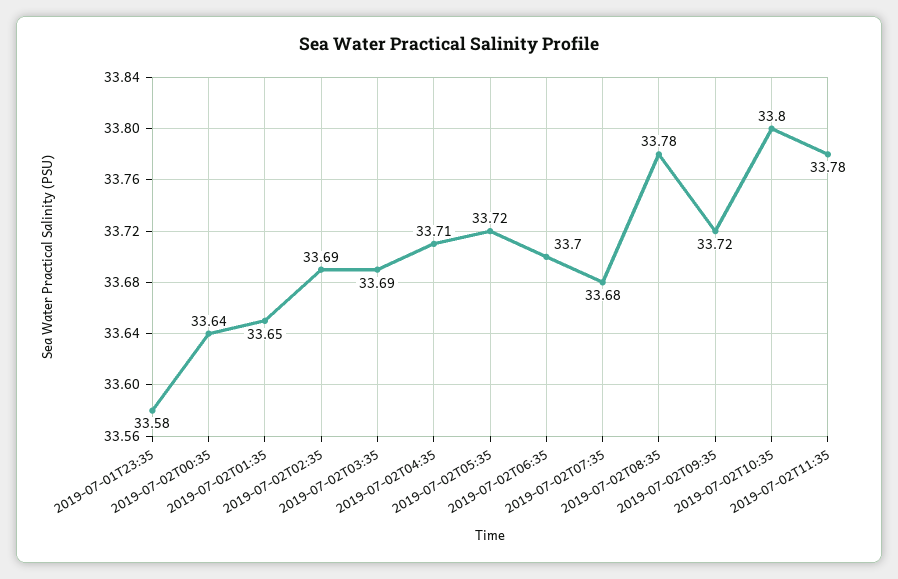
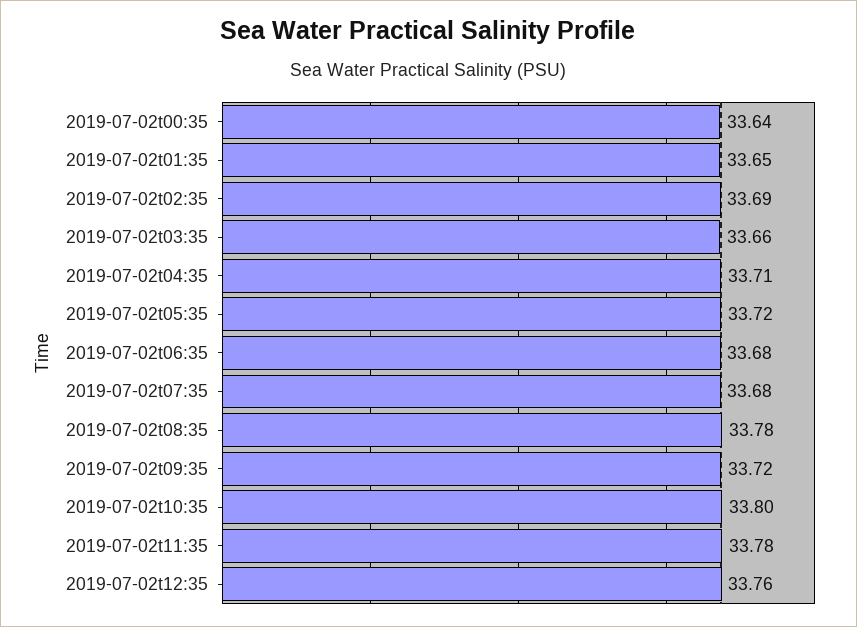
2019-07-01T23:35: 33.58 -> none
2019-07-02T03:35: 33.69 -> 33.66
2019-07-02T06:35: 33.7 -> 33.68
2019-07-02t12:35: none -> 33.76

